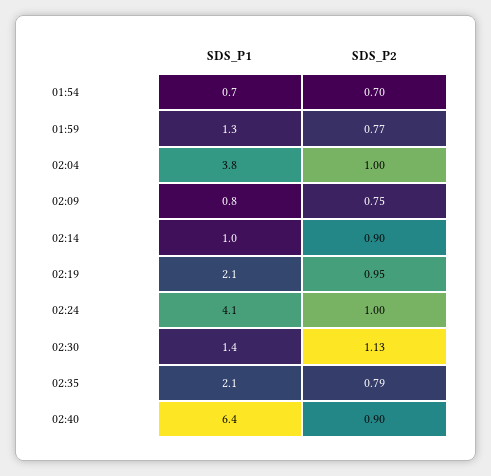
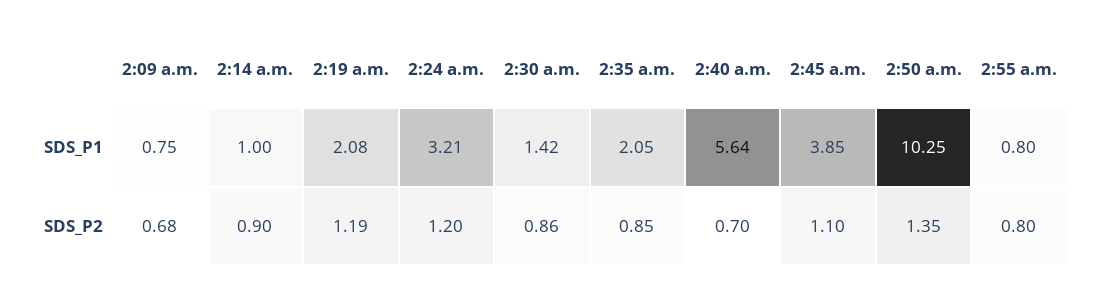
SDS_P1, 01:54: 0.7 -> none
SDS_P2, 01:54: 0.7 -> none
SDS_P1, 01:59: 1.3 -> none
SDS_P2, 01:59: 0.77 -> none
SDS_P1, 02:04: 3.8 -> none
SDS_P2, 02:04: 1 -> none
SDS_P2, 02:09: 0.75 -> 0.68
SDS_P2, 02:19: 0.95 -> 1.19
SDS_P1, 02:24: 4.1 -> 3.21
SDS_P2, 02:24: 1 -> 1.2
SDS_P2, 02:30: 1.13 -> 0.86
SDS_P2, 02:35: 0.79 -> 0.85
SDS_P1, 02:40: 6.4 -> 5.64
SDS_P2, 02:40: 0.9 -> 0.7
SDS_P1, 2:45 a.m.: none -> 3.85
SDS_P1, 2:50 a.m.: none -> 10.25
SDS_P1, 2:55 a.m.: none -> 0.8
SDS_P2, 2:45 a.m.: none -> 1.1
SDS_P2, 2:50 a.m.: none -> 1.35
SDS_P2, 2:55 a.m.: none -> 0.8

